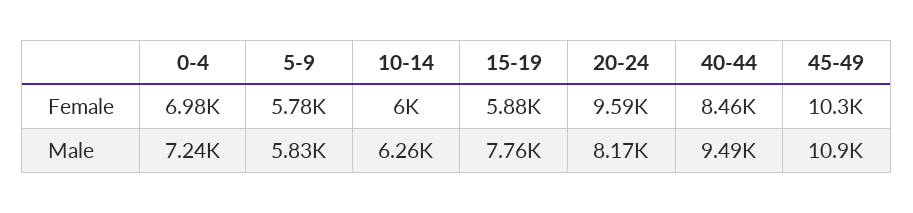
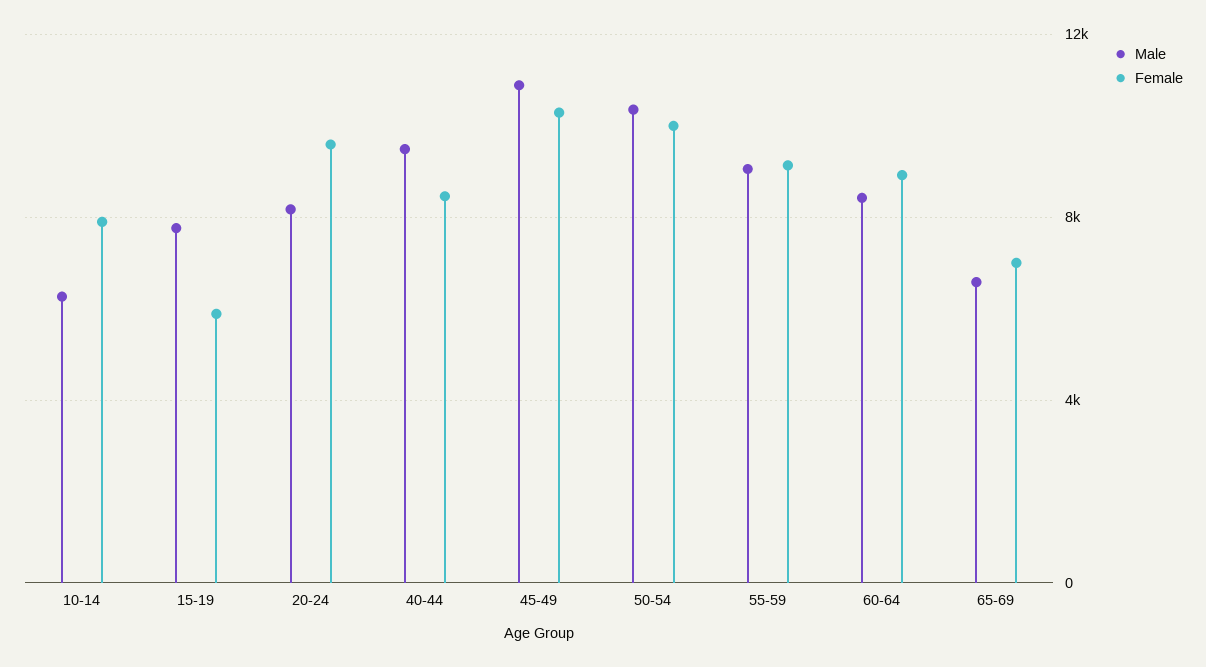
Female, 0-4: 6980 -> none
Female, 5-9: 5780 -> none
Female, 10-14: 6000 -> 8000
Male, 0-4: 7240 -> none
Male, 5-9: 5830 -> none
Male, 50-54: none -> 10500
Female, 50-54: none -> 10000
Male, 55-59: none -> 9000
Female, 55-59: none -> 9000
Male, 60-64: none -> 8500
Female, 60-64: none -> 9000
Male, 65-69: none -> 6500
Female, 65-69: none -> 7000

